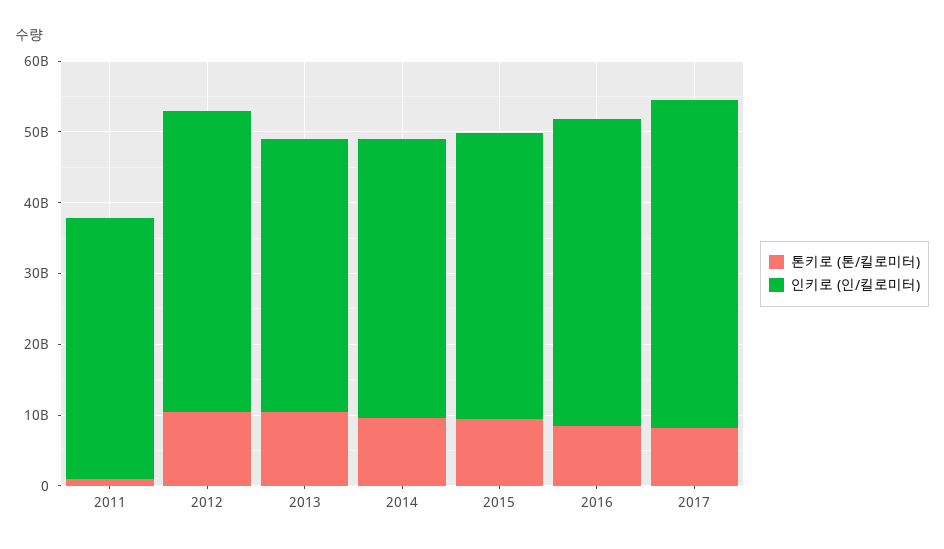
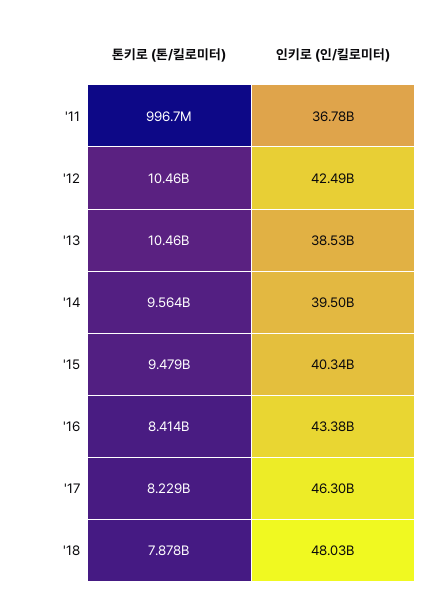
톤키로 (톤/킬로미터), '18: none -> 7878000000
인키로 (인/킬로미터), '18: none -> 48030000000

